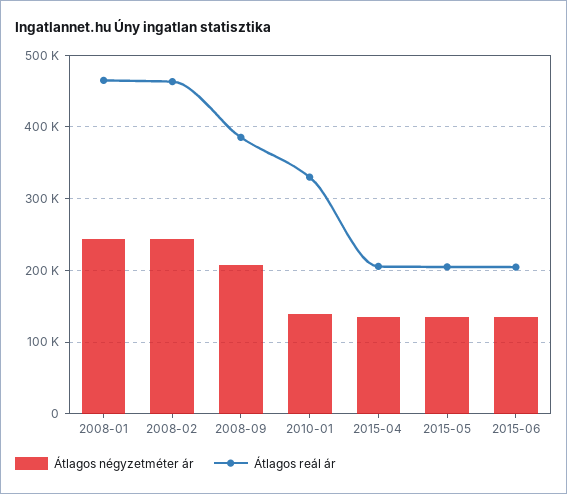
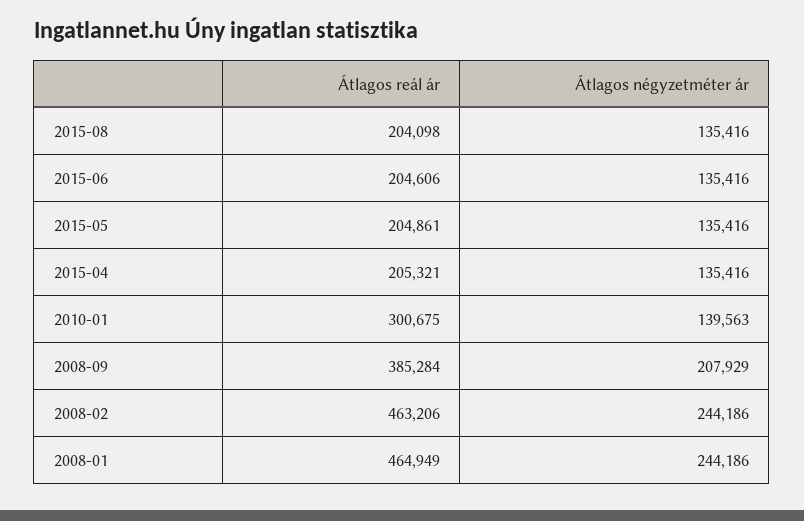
Átlagos reál ár, 2010-01: 330000 -> 300675
Átlagos reál ár, 2015-08: none -> 204098
Átlagos négyzetméter ár, 2015-08: none -> 135416

